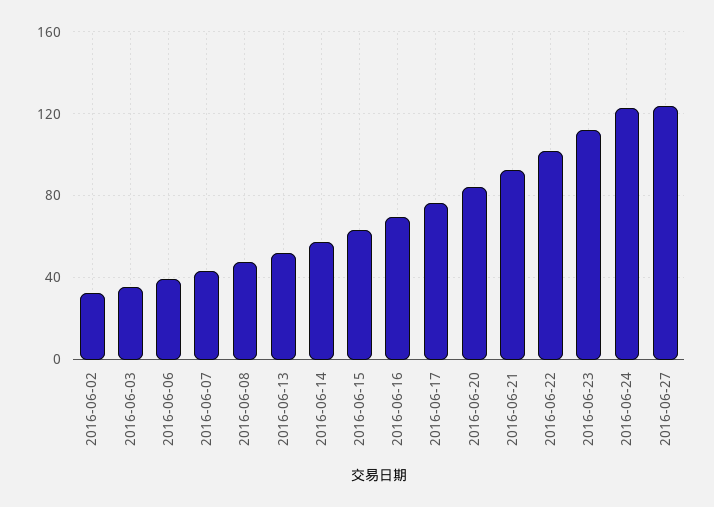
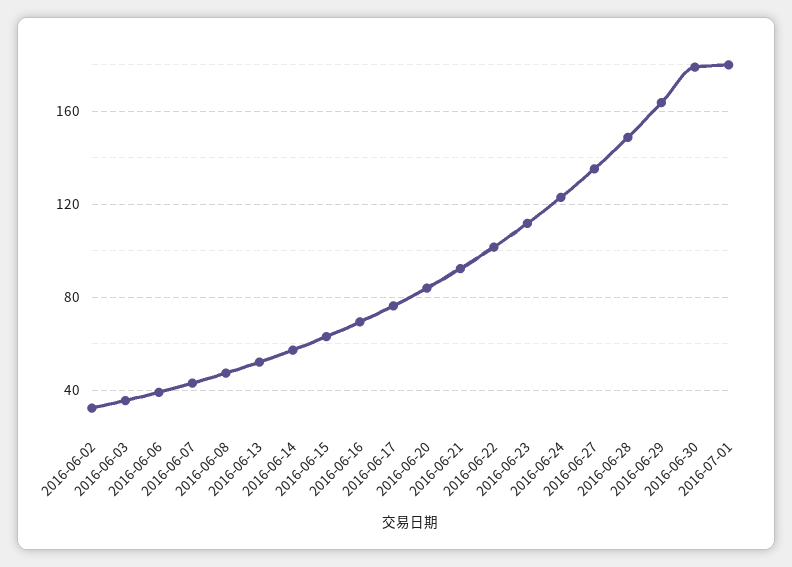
2016-06-27: 125 -> 135
2016-06-28: none -> 150
2016-06-29: none -> 165
2016-06-30: none -> 180
2016-07-01: none -> 180

